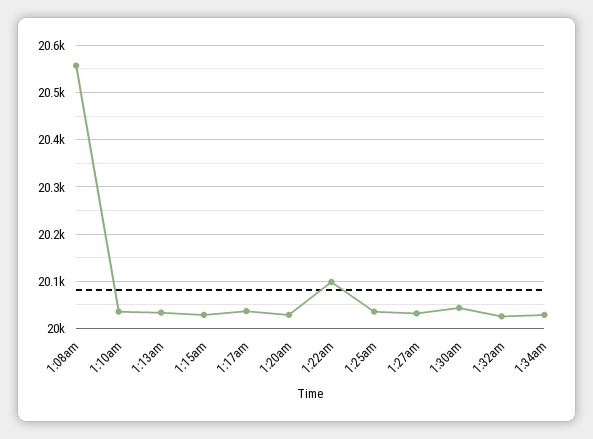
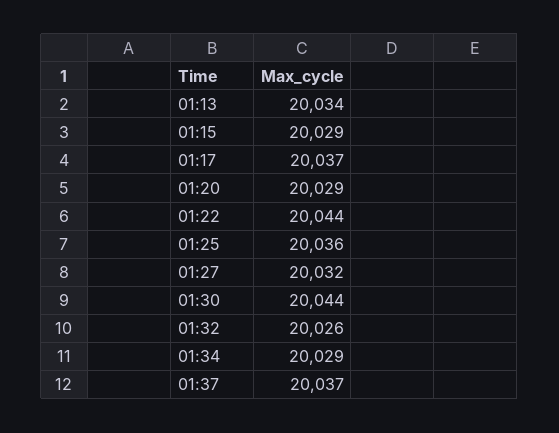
1:08am: 20560 -> none
1:10am: 20040 -> none
1:22am: 20100 -> 20044
01:37: none -> 20037

